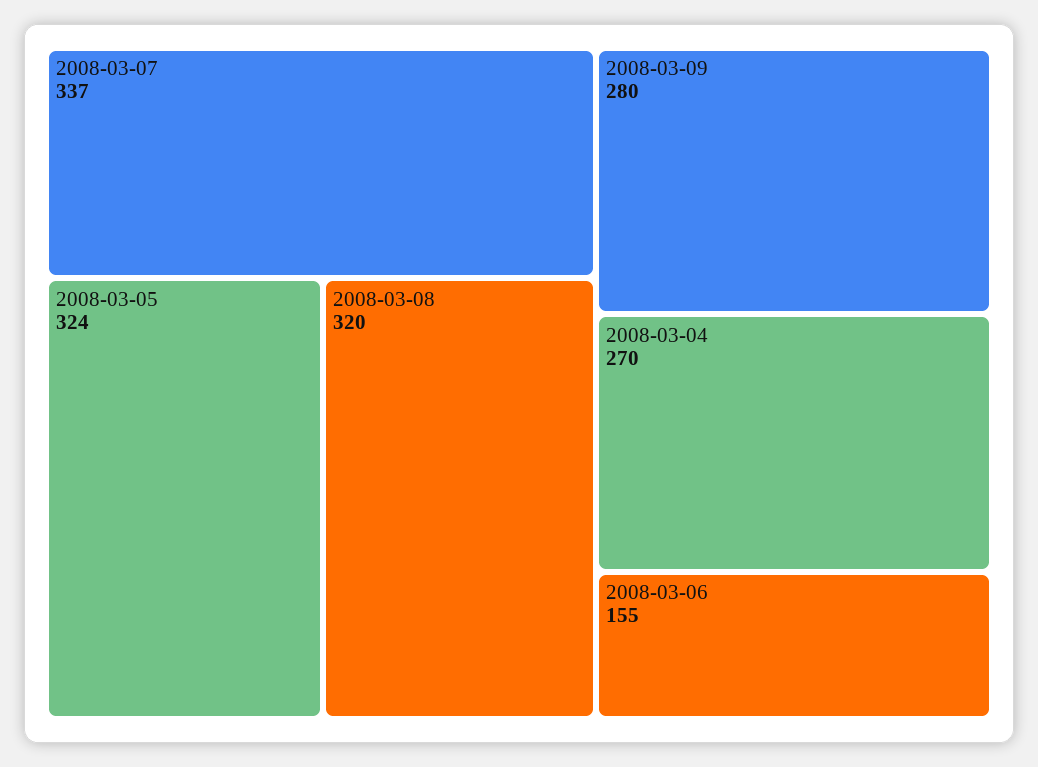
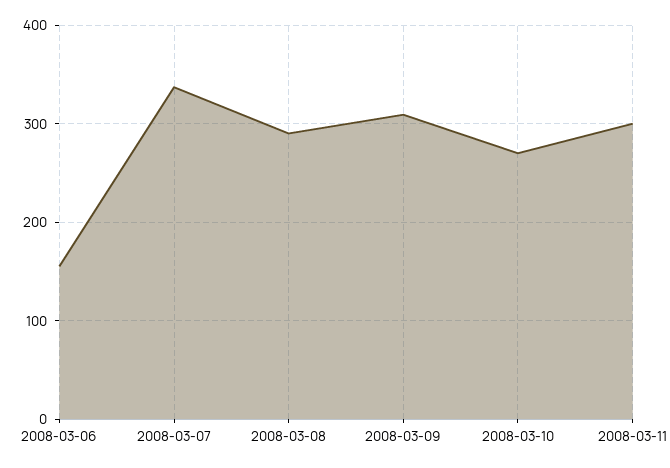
2008-03-05: 324 -> none
2008-03-08: 320 -> 290
2008-03-09: 280 -> 310
2008-03-04: 270 -> none
2008-03-10: none -> 270
2008-03-11: none -> 300

